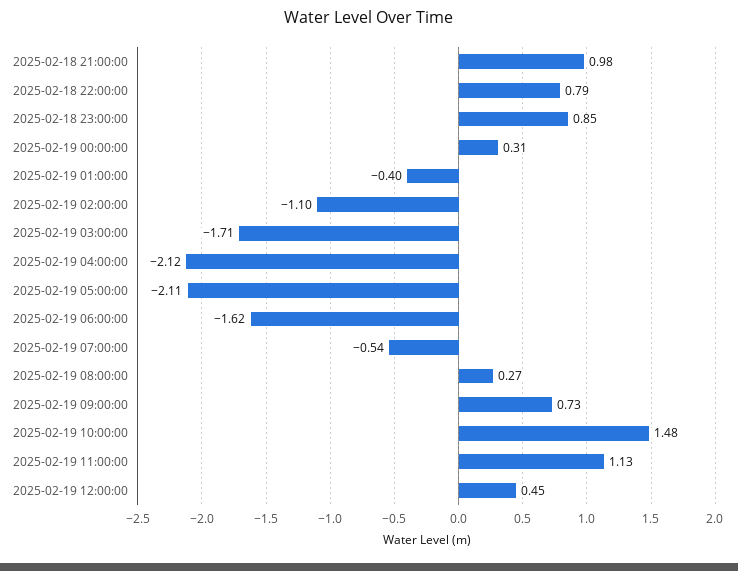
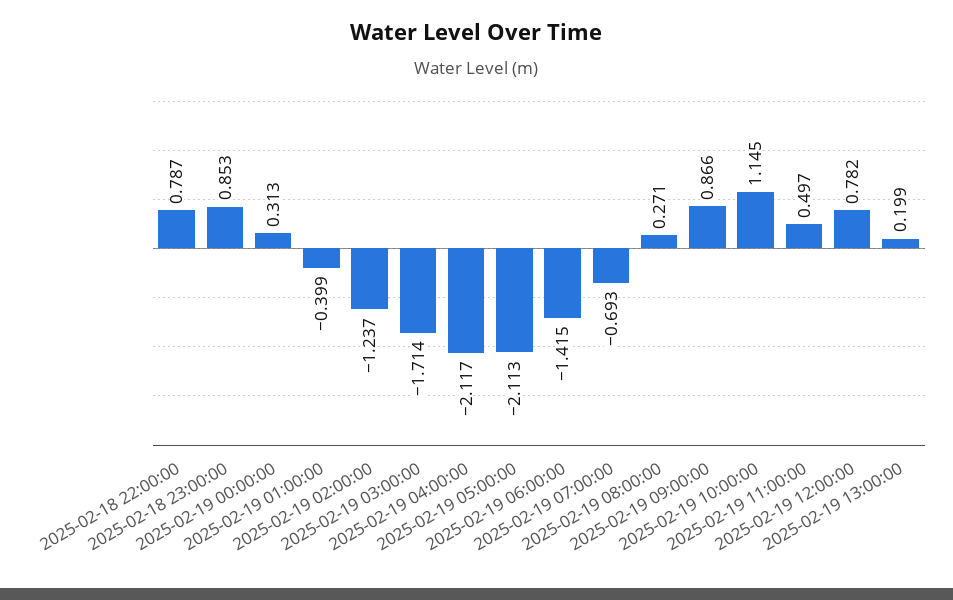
2025-02-18 21:00:00: 0.98 -> none
2025-02-19 02:00:00: -1.1 -> -1.237
2025-02-19 06:00:00: -1.62 -> -1.415
2025-02-19 07:00:00: -0.54 -> -0.693
2025-02-19 09:00:00: 0.73 -> 0.866
2025-02-19 10:00:00: 1.48 -> 1.145
2025-02-19 11:00:00: 1.13 -> 0.497
2025-02-19 12:00:00: 0.45 -> 0.782
2025-02-19 13:00:00: none -> 0.199

